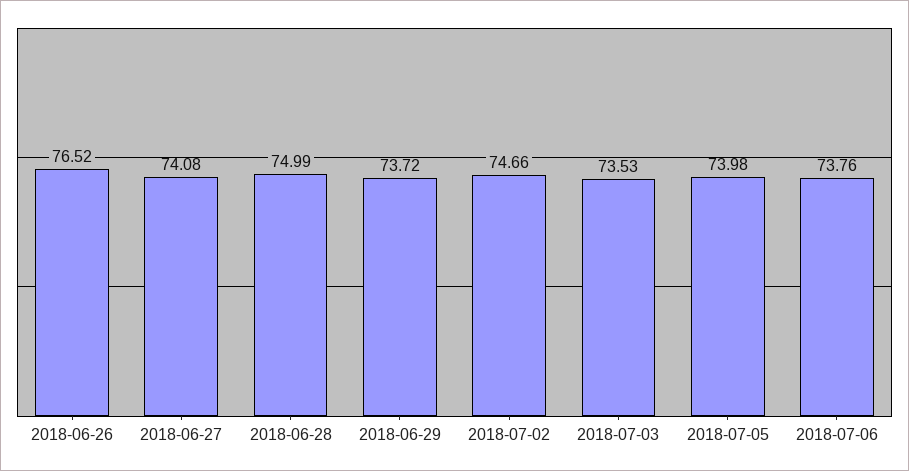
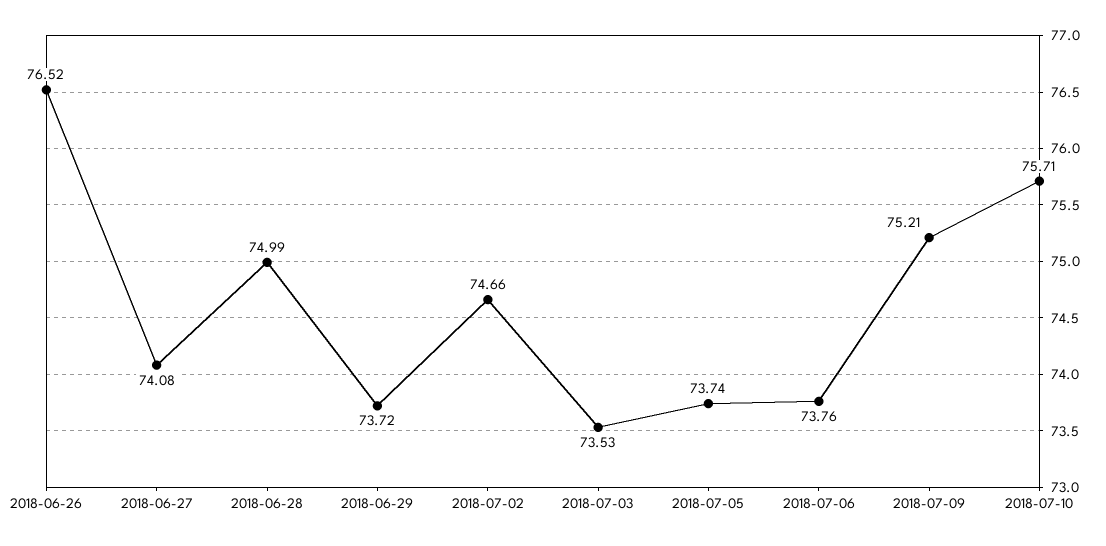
2018-07-05: 73.98 -> 73.74
2018-07-09: none -> 75.21
2018-07-10: none -> 75.71

